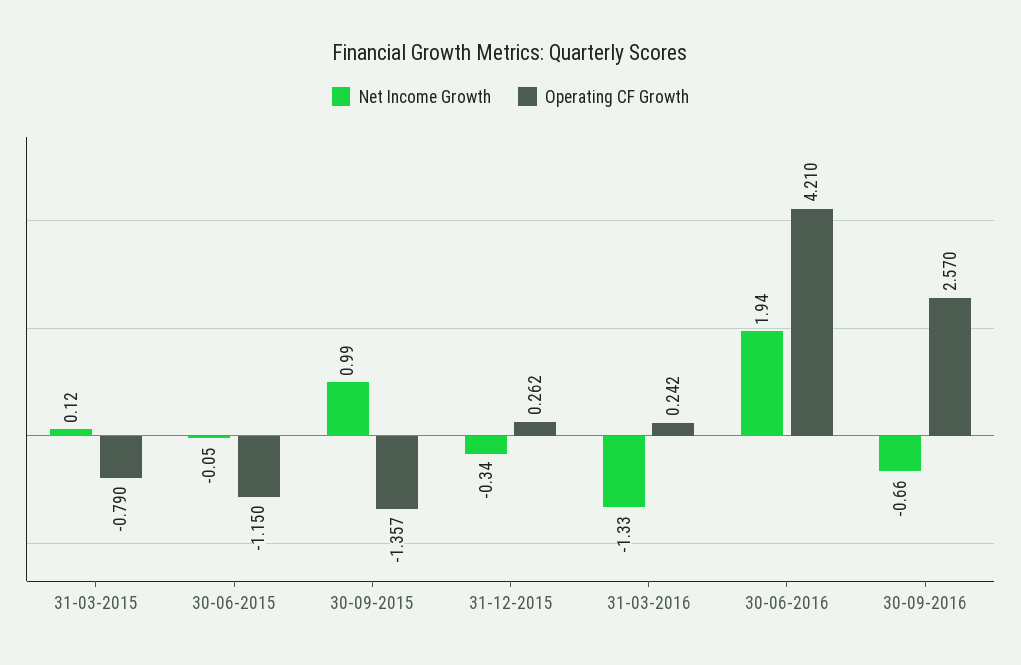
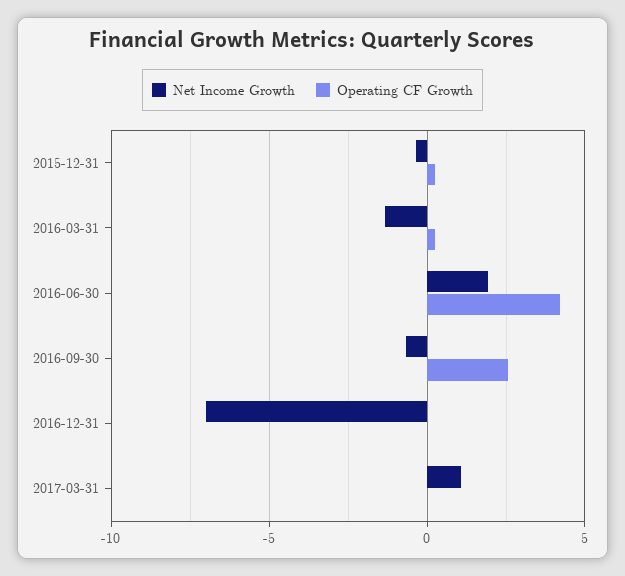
Net Income Growth, 31-03-2015: 0.12 -> none
Operating CF Growth, 31-03-2015: -0.79 -> none
Net Income Growth, 30-06-2015: -0.05 -> none
Operating CF Growth, 30-06-2015: -1.15 -> none
Net Income Growth, 30-09-2015: 0.99 -> none
Operating CF Growth, 30-09-2015: -1.357 -> none
Net Income Growth, 2016-12-31: none -> -7
Operating CF Growth, 2016-12-31: none -> 0
Net Income Growth, 2017-03-31: none -> 1
Operating CF Growth, 2017-03-31: none -> 0

